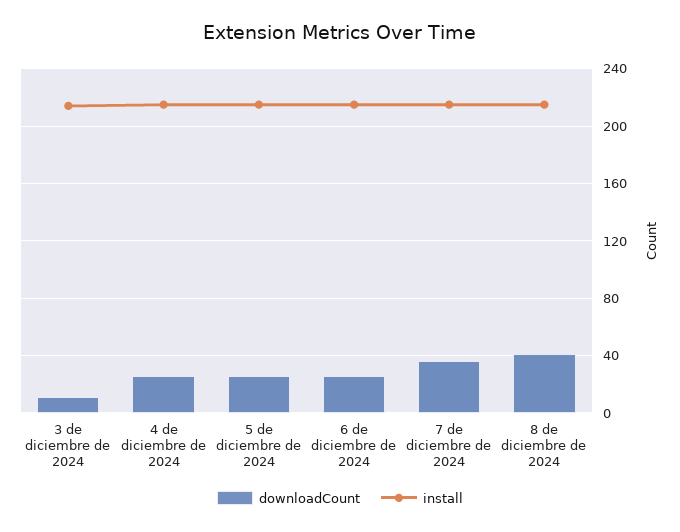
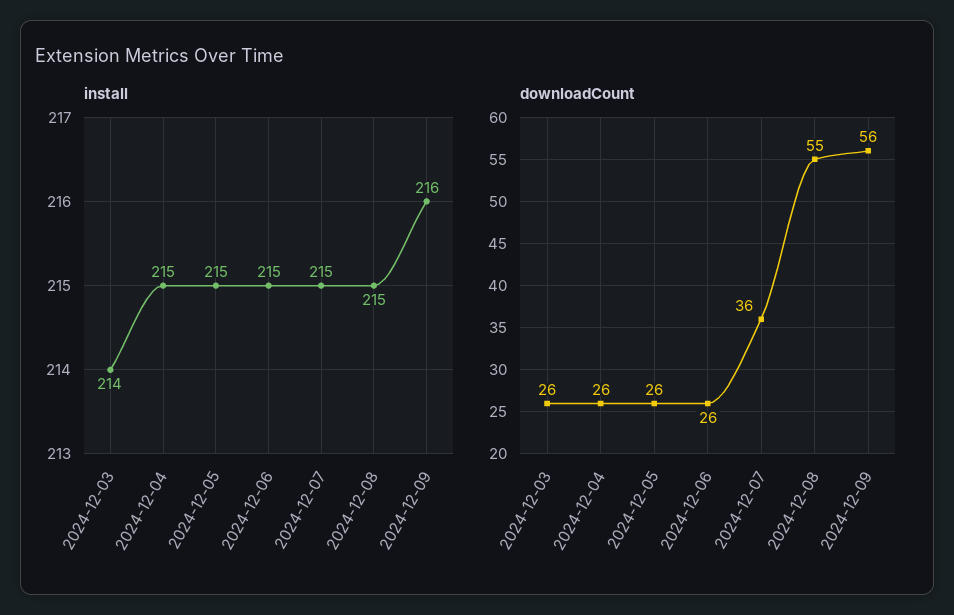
downloadCount, 3 de diciembre de 2024: 10 -> 26
downloadCount, 8 de diciembre de 2024: 40 -> 55
install, 2024-12-09: none -> 216
downloadCount, 2024-12-09: none -> 56

